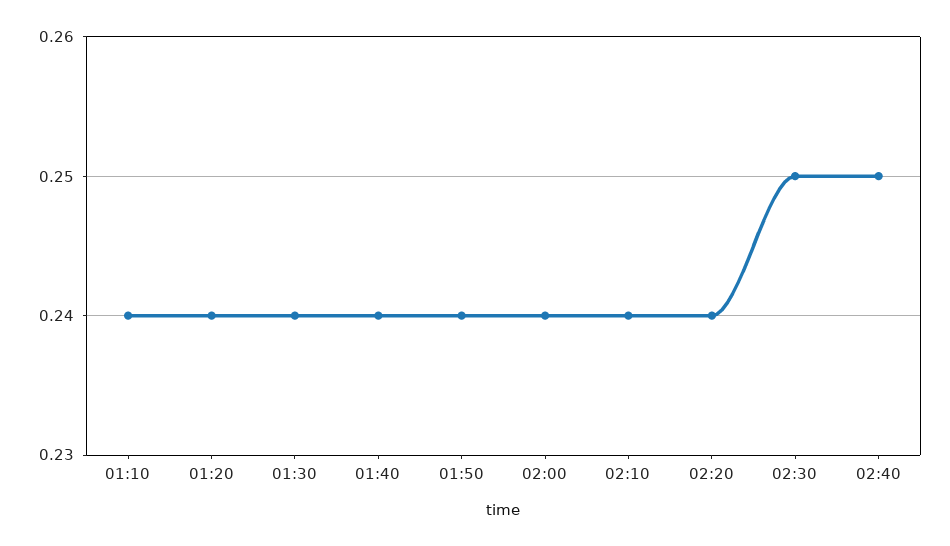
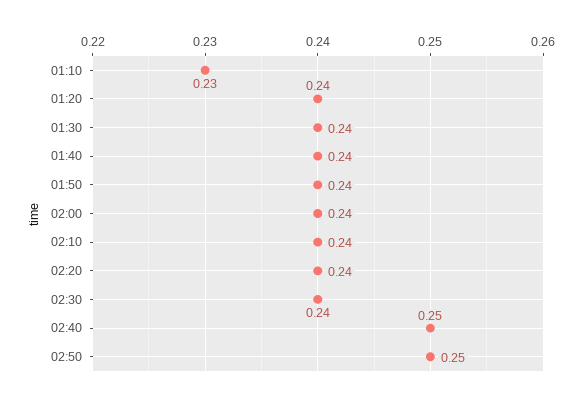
01:10: 0.24 -> 0.23
02:30: 0.25 -> 0.24
02:50: none -> 0.25

